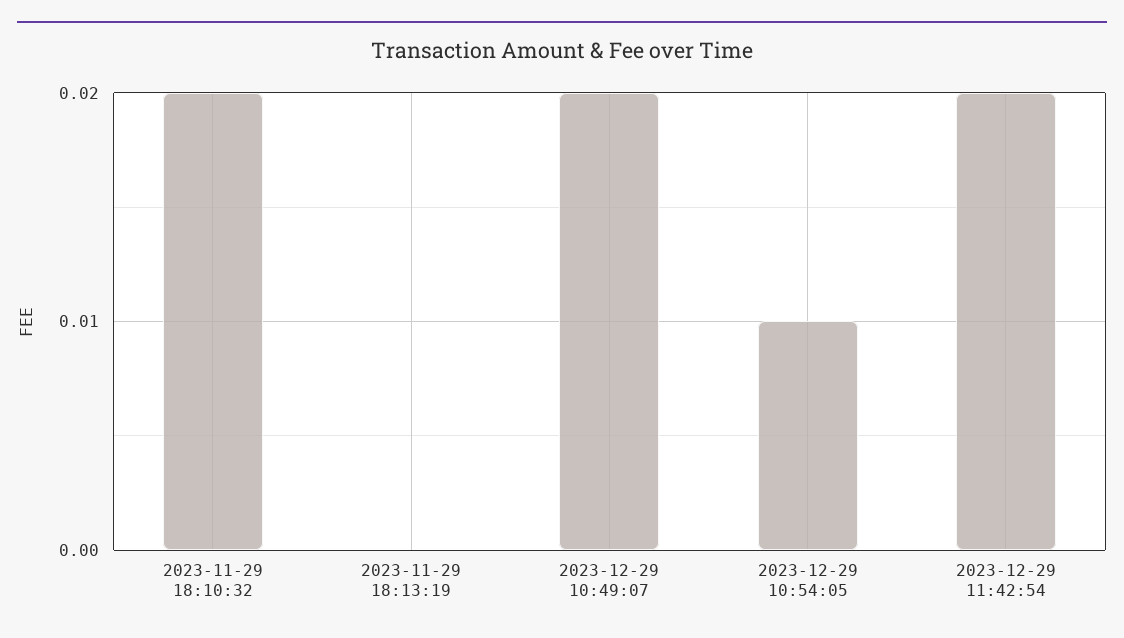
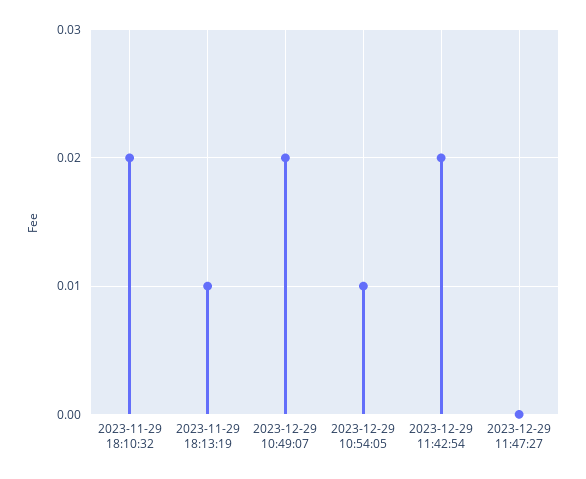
2023-11-29 18:13:19: 0 -> 0.01
2023-12-29 11:47:27: none -> 0

